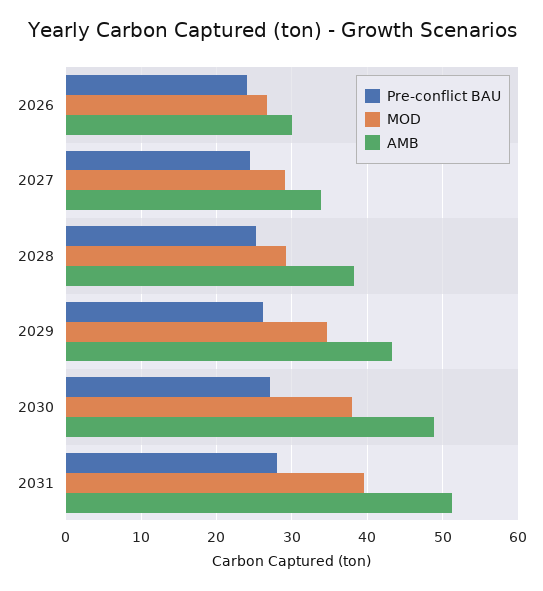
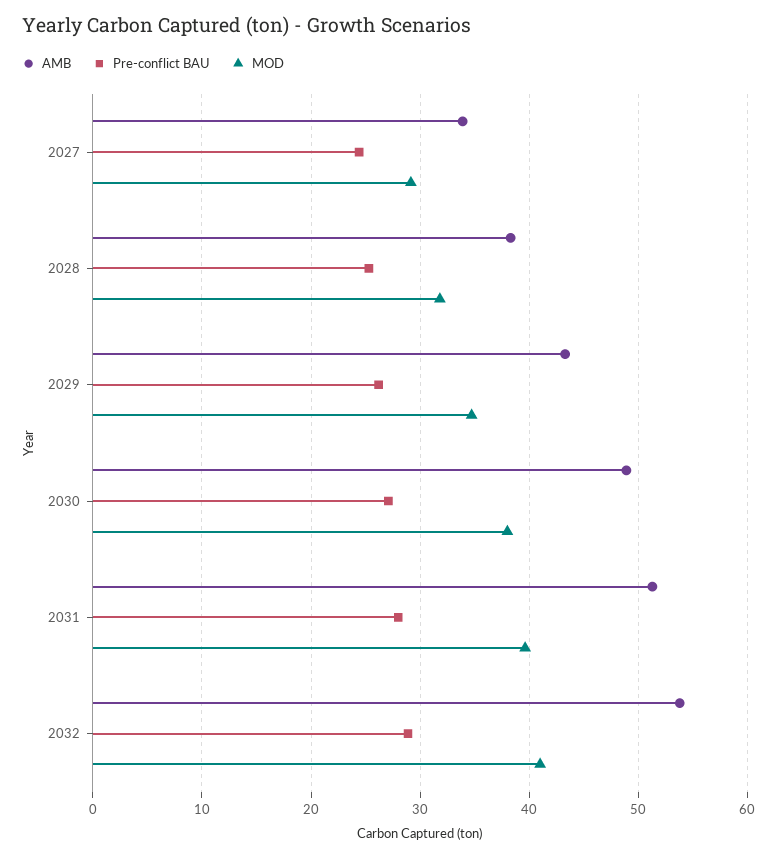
Pre-conflict BAU, 2026: 24 -> none
MOD, 2026: 27 -> none
AMB, 2026: 30 -> none
MOD, 2028: 29 -> 32
AMB, 2032: none -> 54
Pre-conflict BAU, 2032: none -> 29
MOD, 2032: none -> 41

